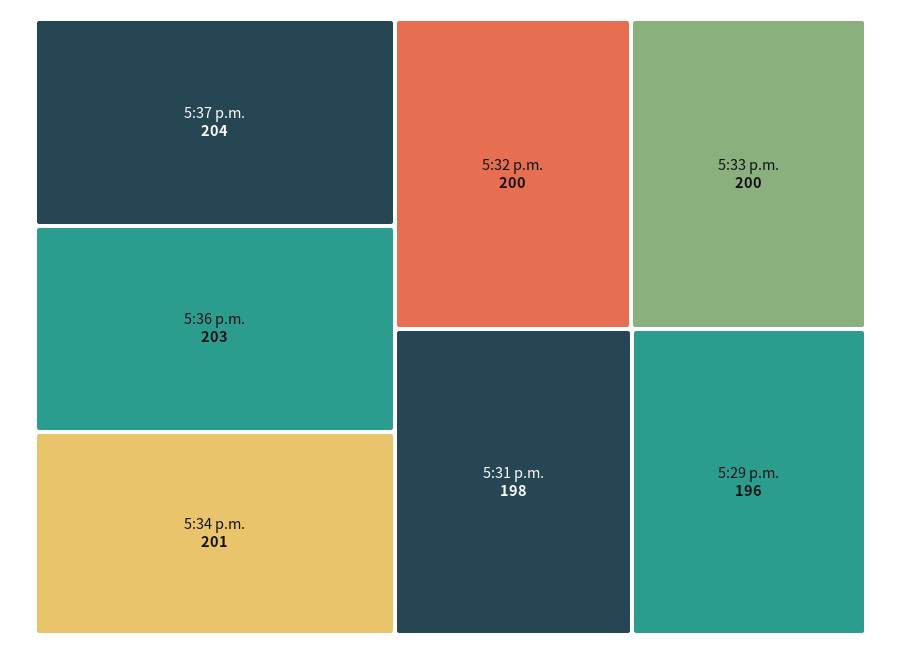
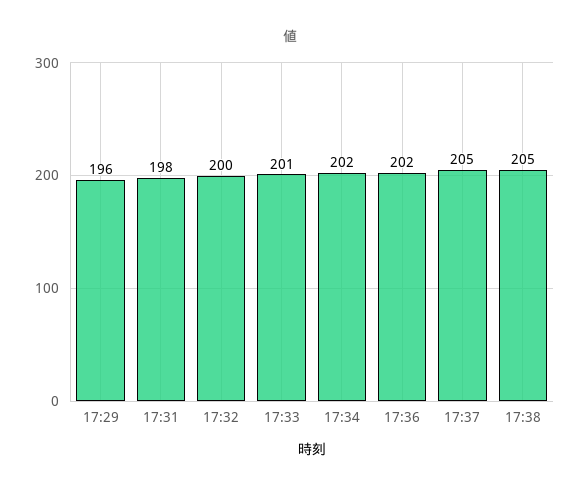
5:37 p.m.: 204 -> 205
5:36 p.m.: 203 -> 202
5:34 p.m.: 201 -> 202
5:33 p.m.: 200 -> 201
17:38: none -> 205

